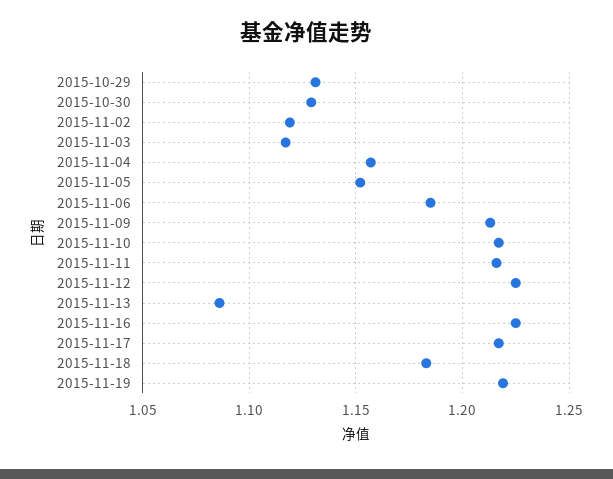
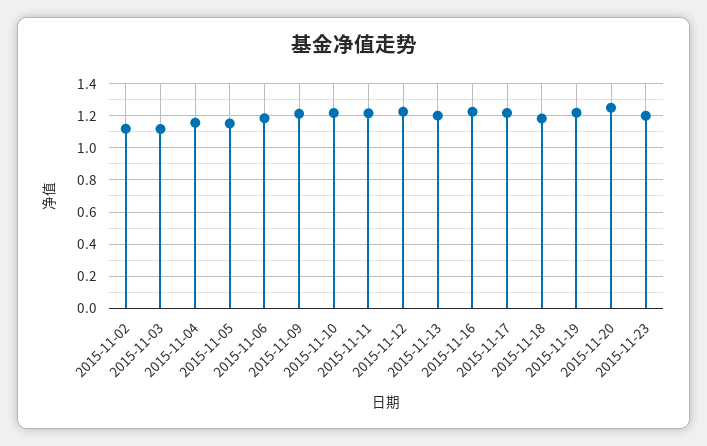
2015-10-29: 1.13 -> none
2015-10-30: 1.13 -> none
2015-11-13: 1.085 -> 1.2
2015-11-20: none -> 1.25
2015-11-23: none -> 1.2

